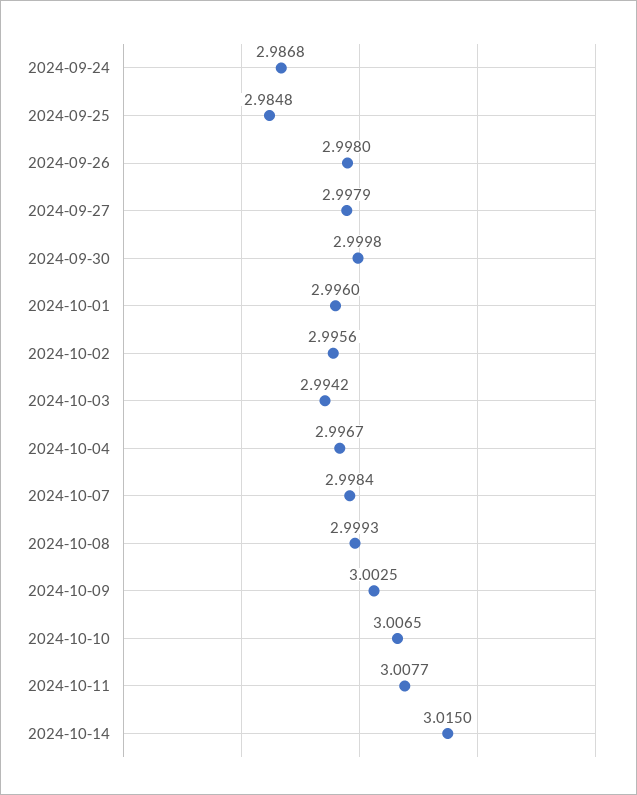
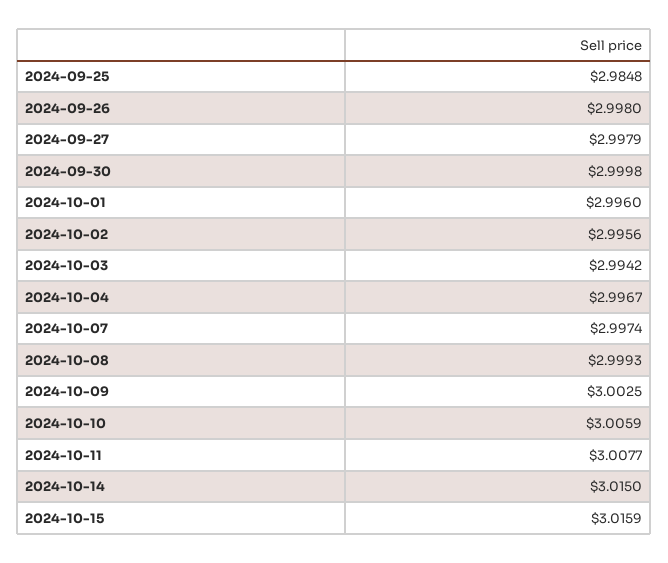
2024-09-24: 2.9868 -> none
2024-10-07: 2.9984 -> 2.9974
2024-10-10: 3.0065 -> 3.0059
2024-10-15: none -> 3.0159

